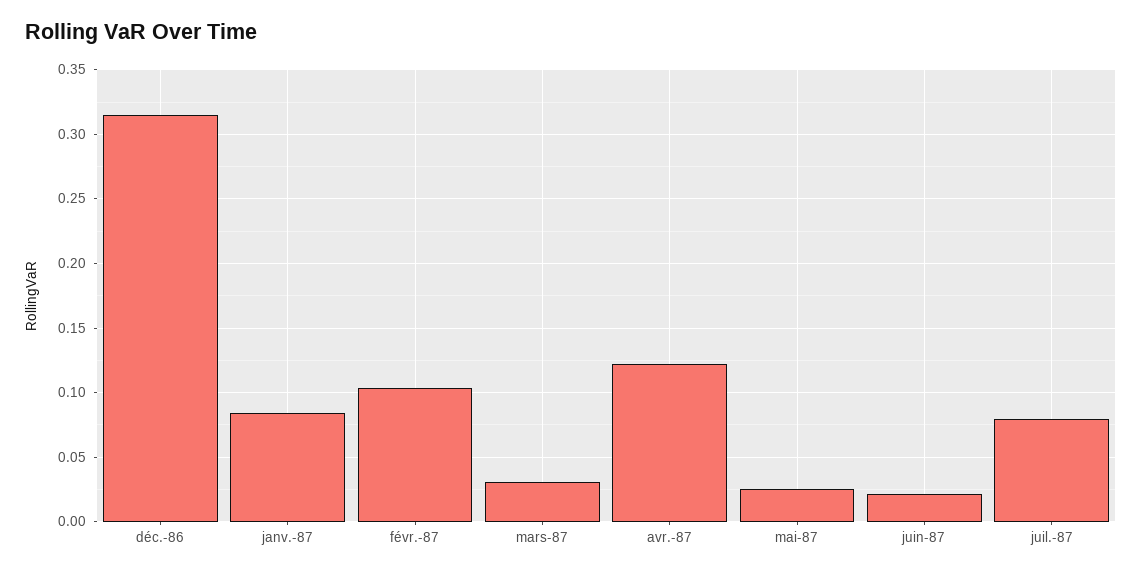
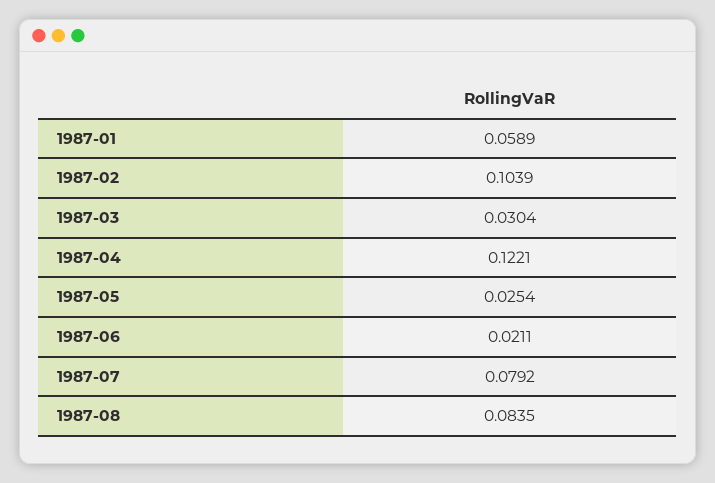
déc.-86: 0.315 -> none
janv.-87: 0.085 -> 0.0589
1987-08: none -> 0.0835

